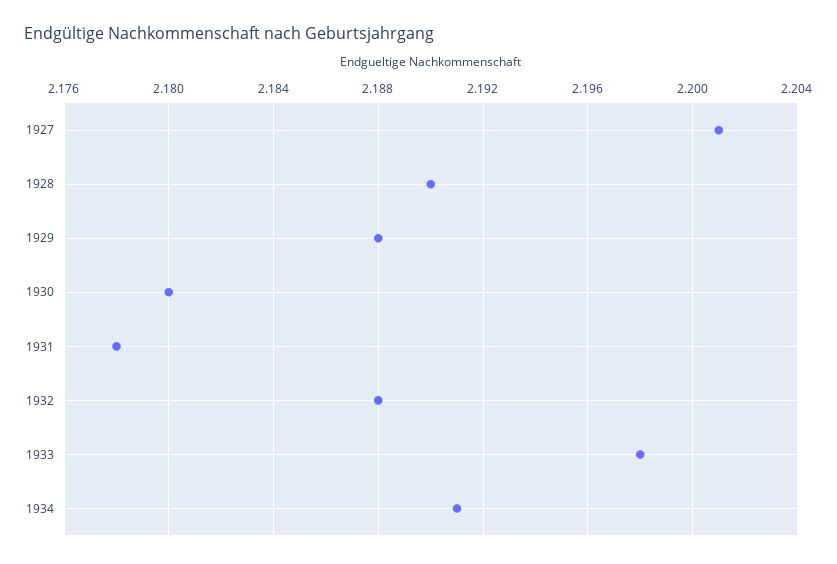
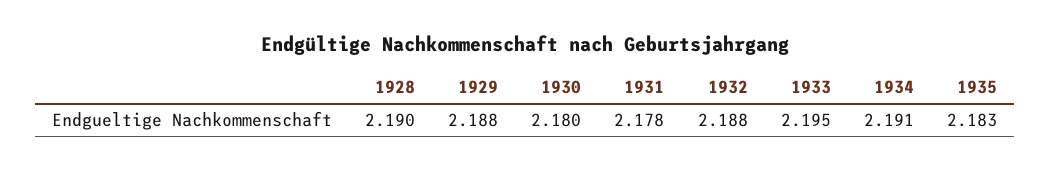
1927: 2.201 -> none
1933: 2.198 -> 2.195
1935: none -> 2.183

